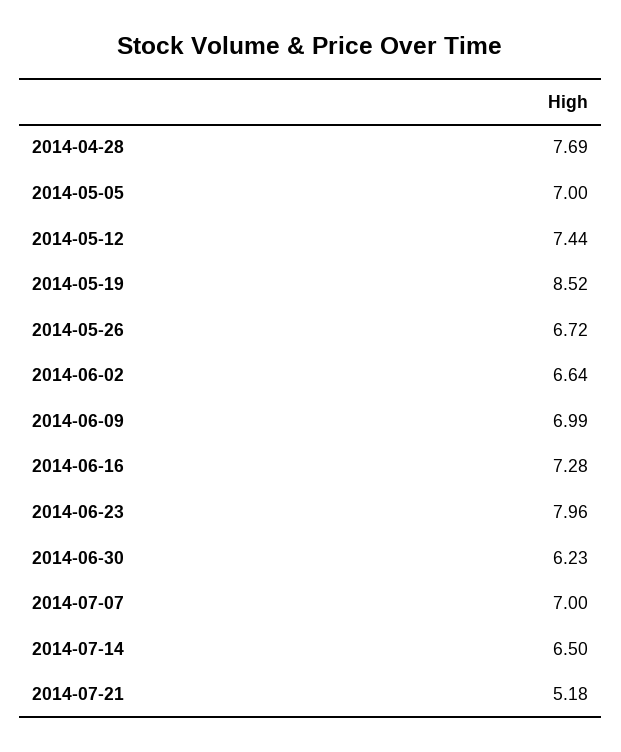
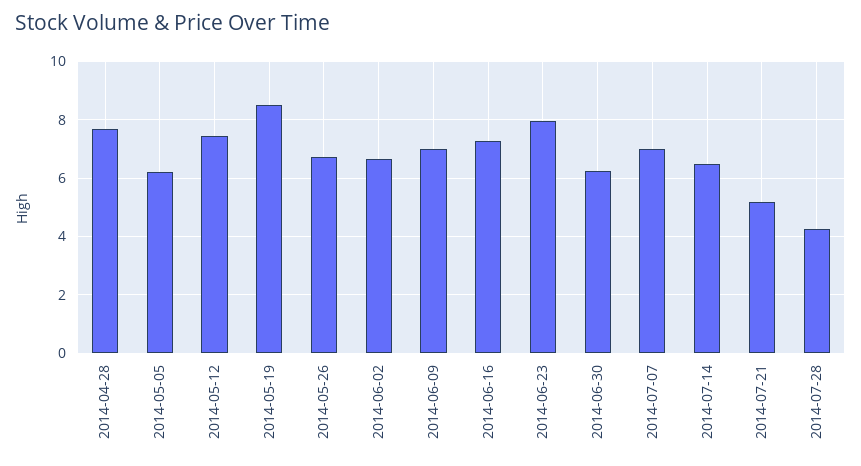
2014-05-05: 7 -> 6.25
2014-07-28: none -> 4.25

